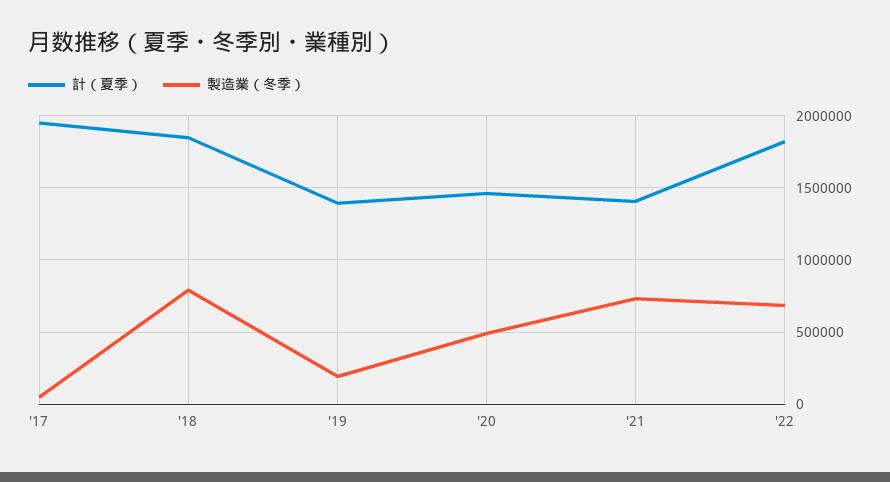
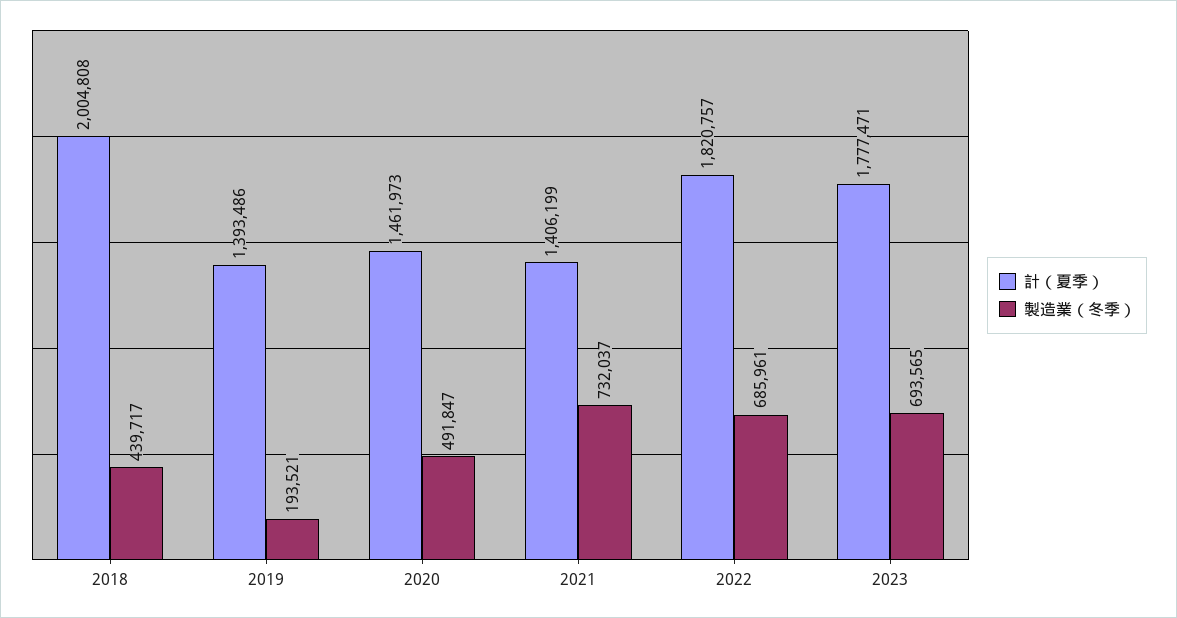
計（夏季）, '17: 1950000 -> none
製造業（冬季）, '17: 50000 -> none
計（夏季）, '18: 1850000 -> 2004808
製造業（冬季）, '18: 800000 -> 439717
計（夏季）, 2023: none -> 1777471
製造業（冬季）, 2023: none -> 693565

